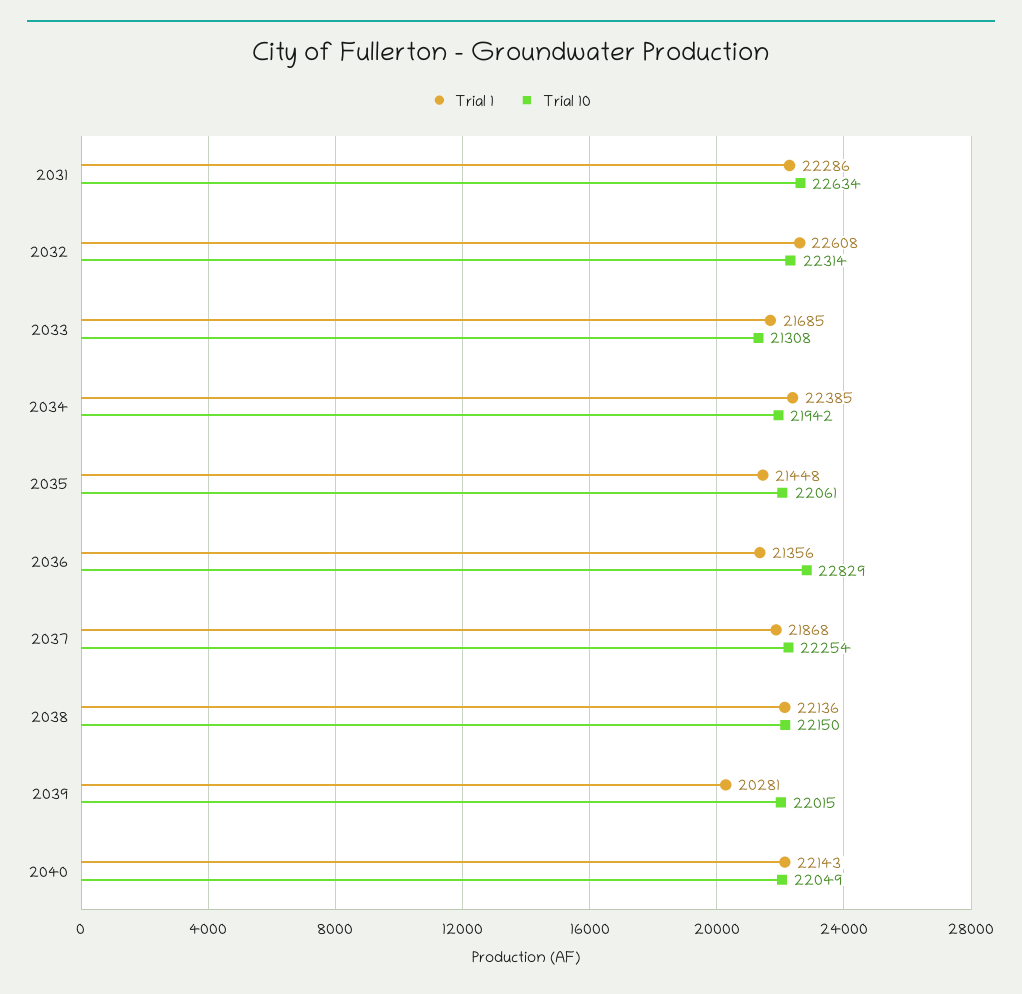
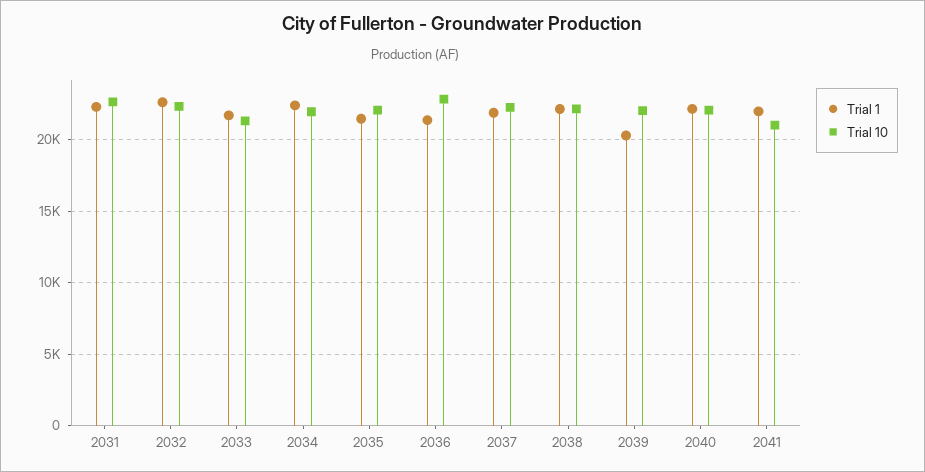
Trial 1, 2041: none -> 22000
Trial 10, 2041: none -> 21000

